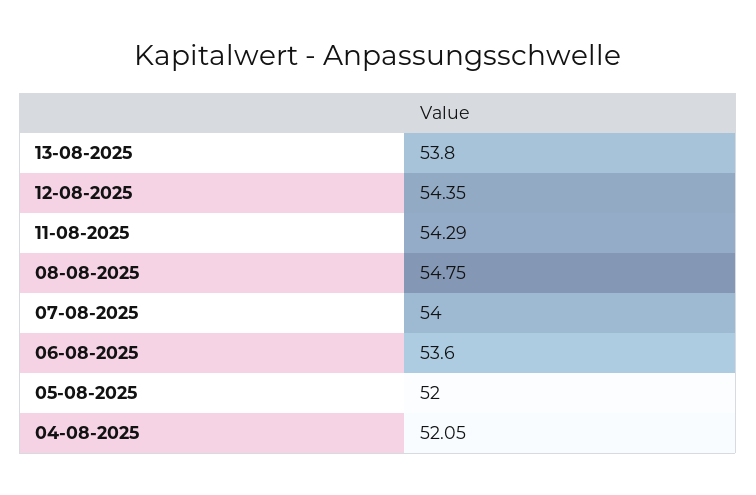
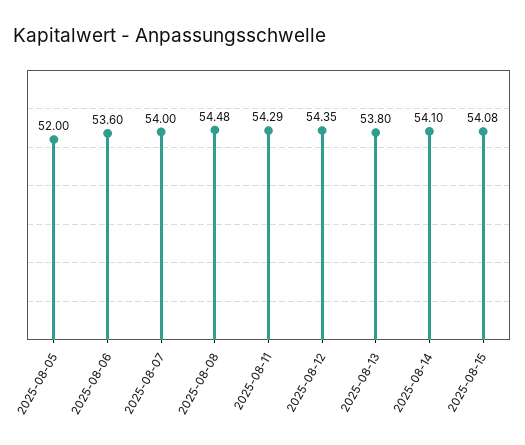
08-08-2025: 54.75 -> 54.48
04-08-2025: 52.05 -> none
2025-08-14: none -> 54.1
2025-08-15: none -> 54.08

